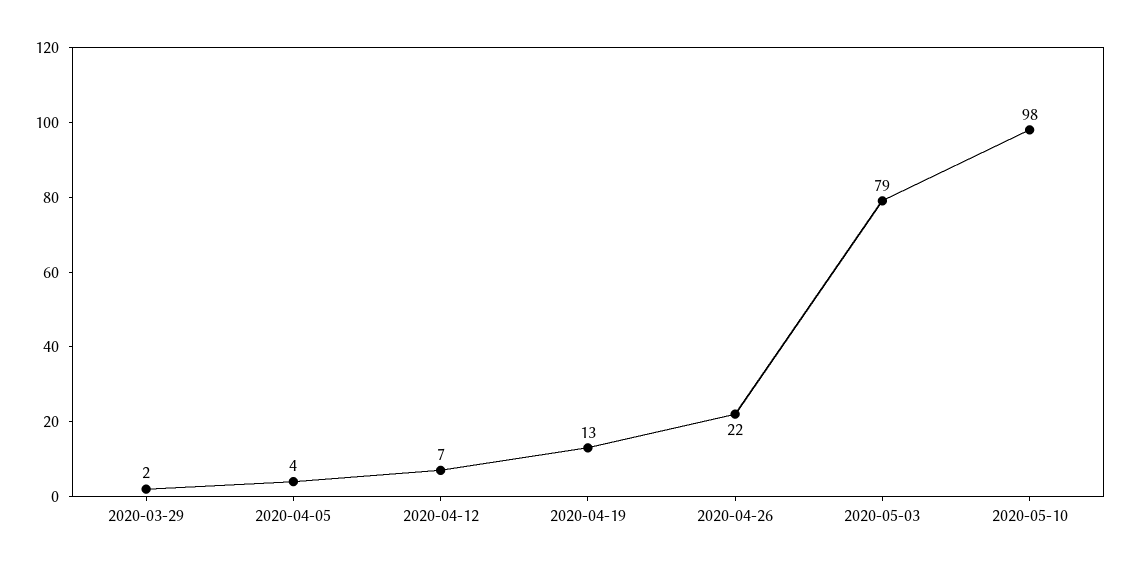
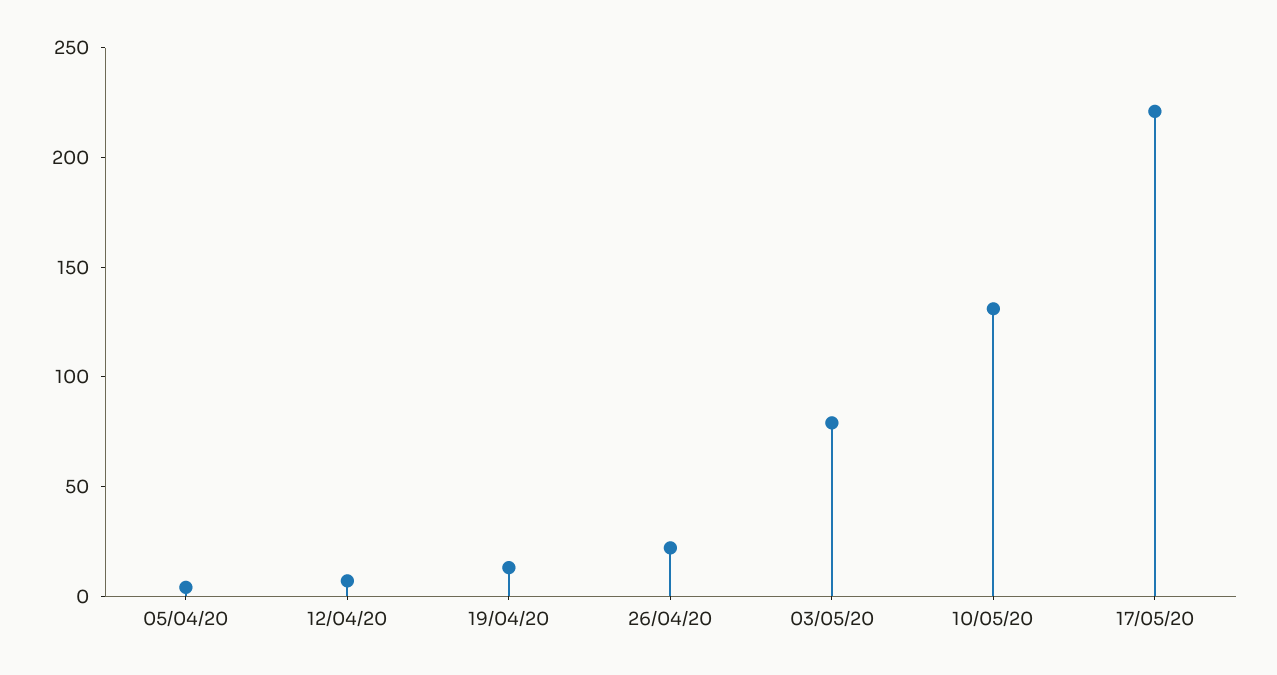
2020-03-29: 2 -> none
2020-05-10: 98 -> 130
17/05/20: none -> 220

